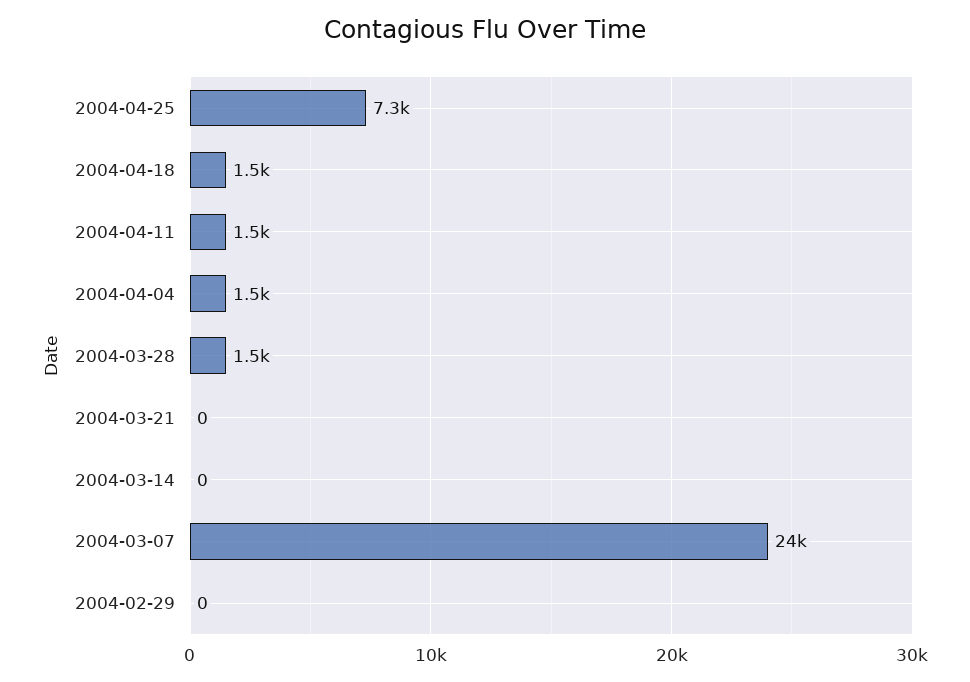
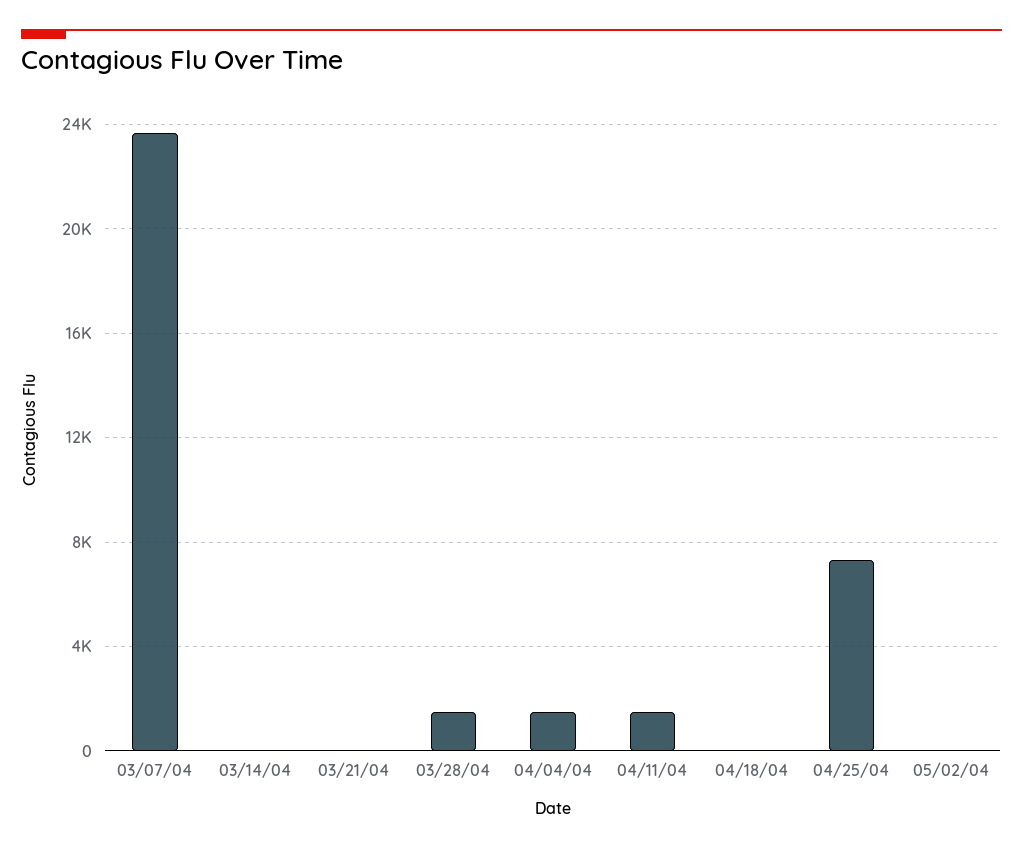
2004-04-18: 1500 -> 0
2004-02-29: 0 -> none
05/02/04: none -> 0

